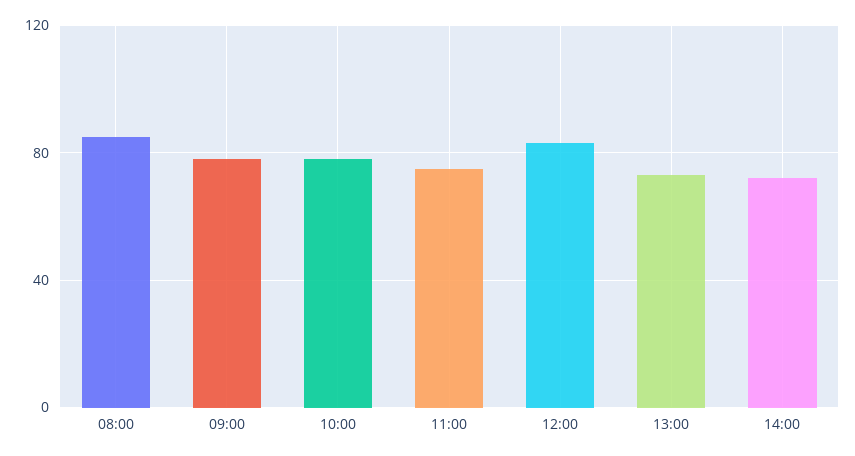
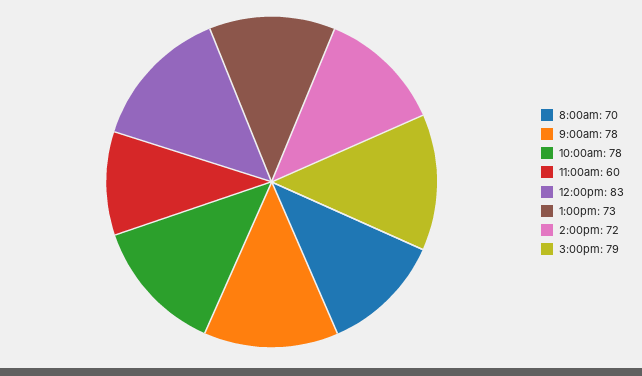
08:00: 85 -> 70
11:00: 75 -> 60
3:00pm: none -> 79

